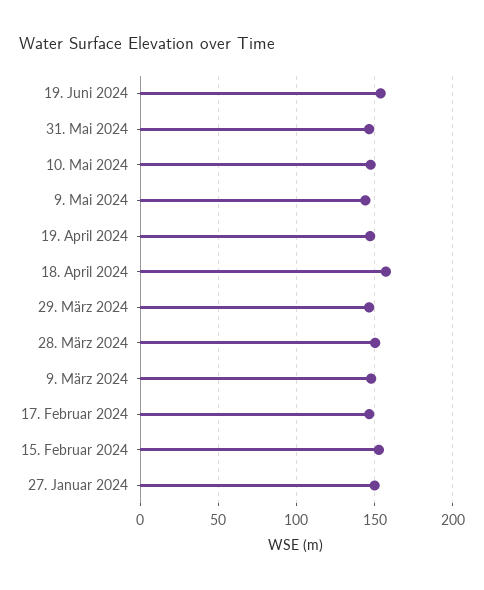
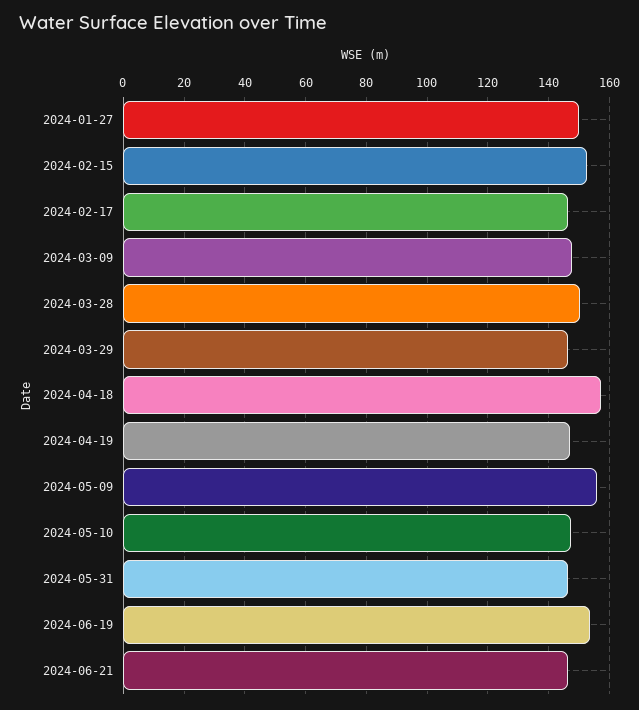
9. Mai 2024: 145 -> 156
2024-06-21: none -> 146

